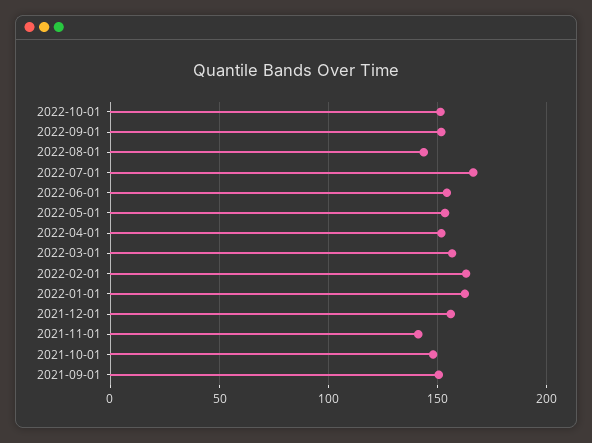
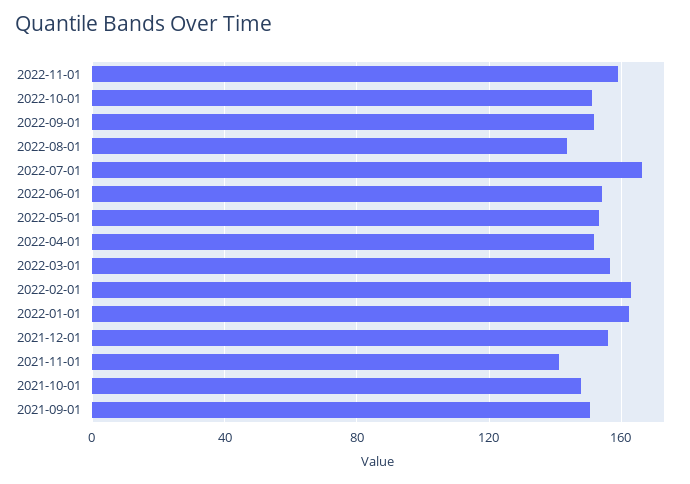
2022-11-01: none -> 160

